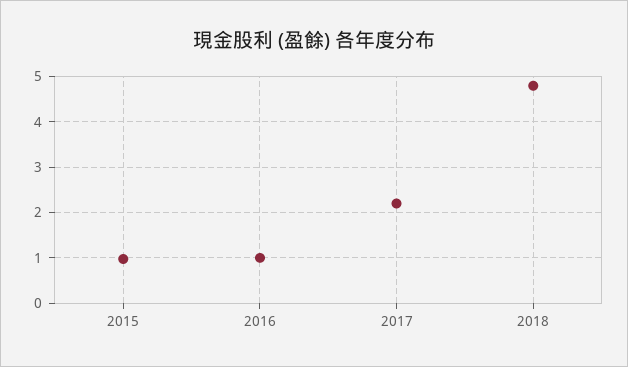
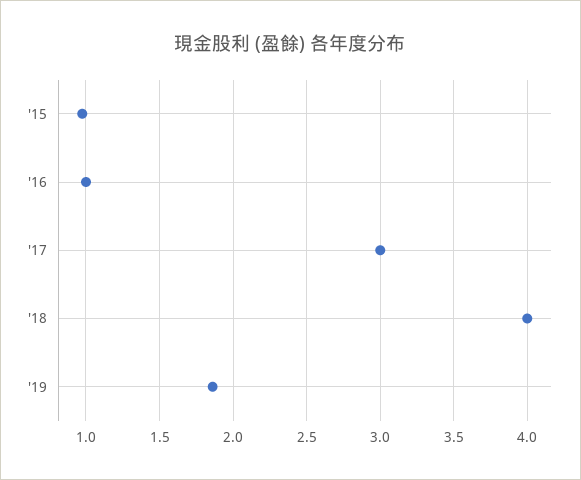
2017: 2.2 -> 3
2018: 4.8 -> 4
'19: none -> 1.85

